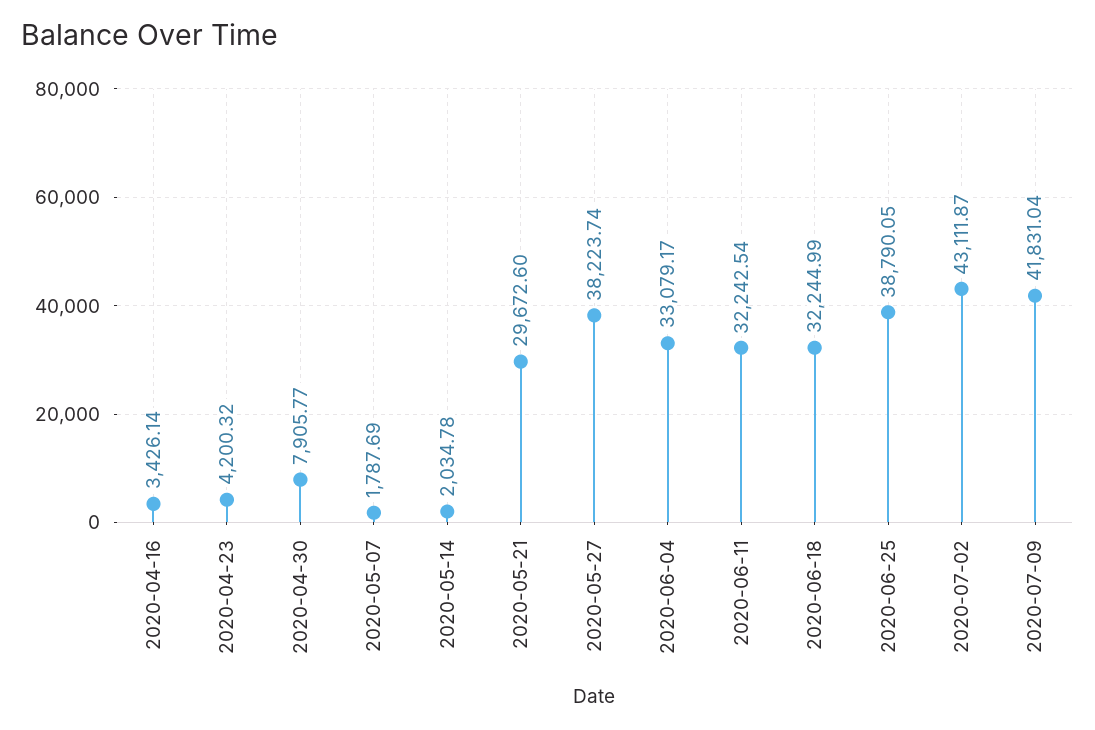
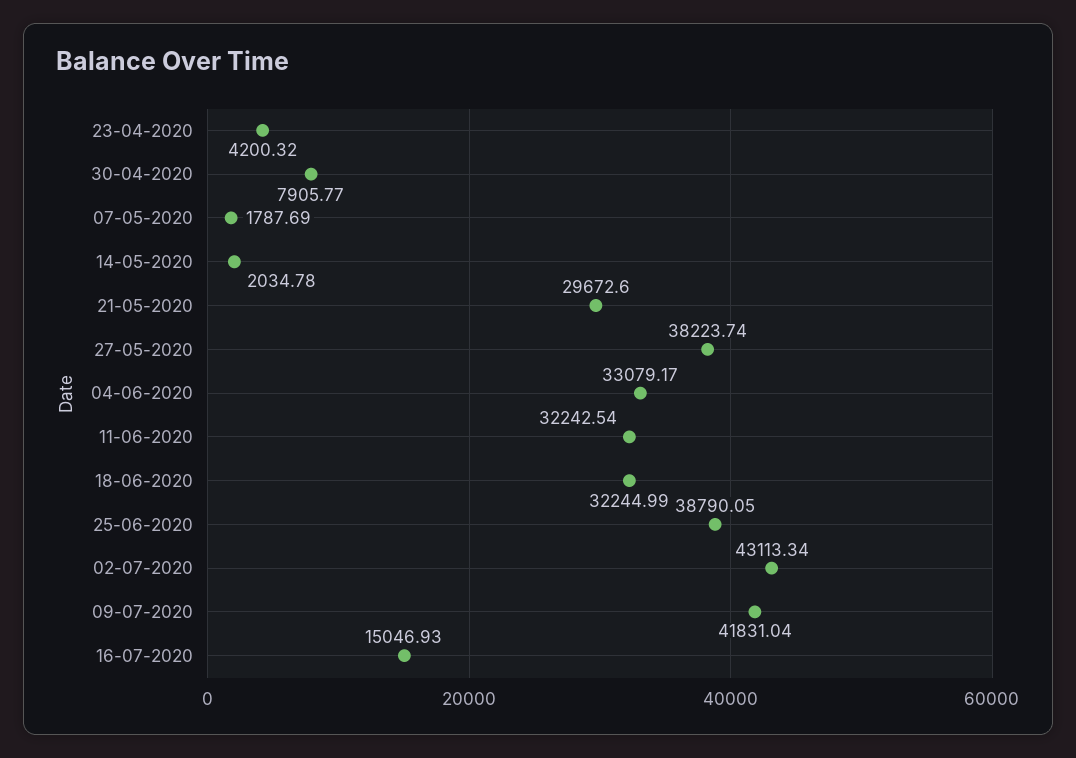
2020-04-16: 3426.14 -> none
2020-07-02: 43111.87 -> 43113.34
16-07-2020: none -> 15046.93

